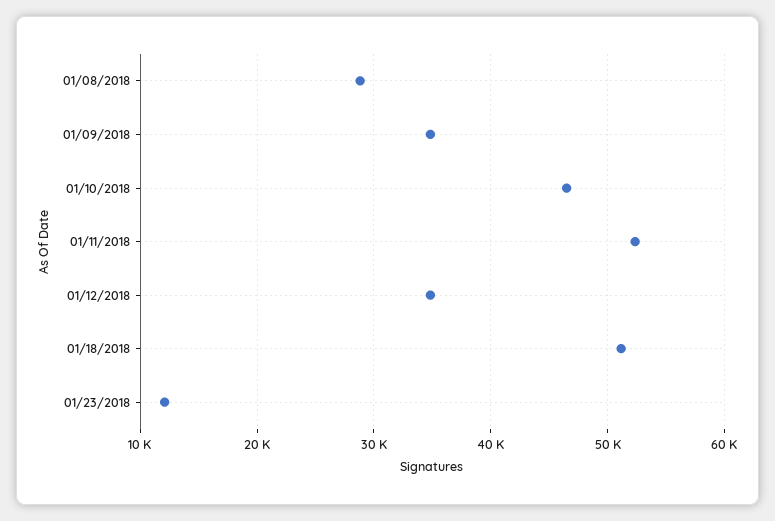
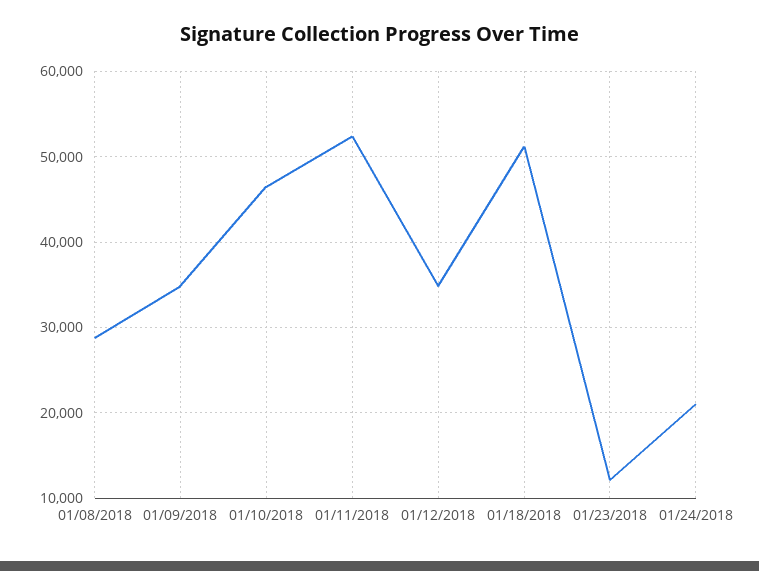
01/24/2018: none -> 21000

